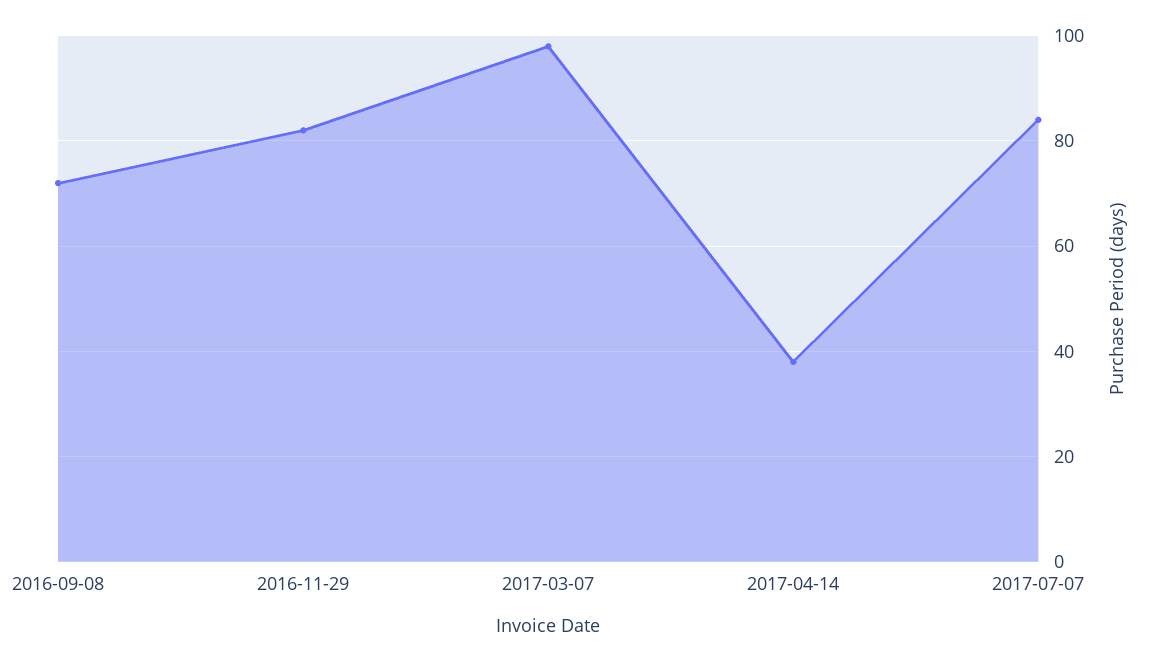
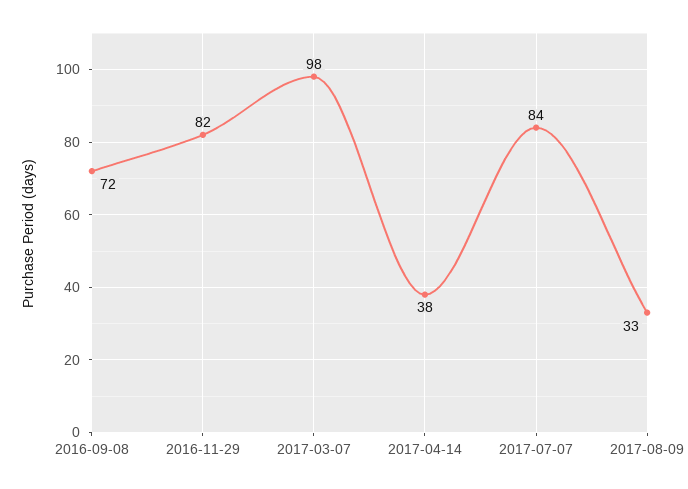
2017-08-09: none -> 33

